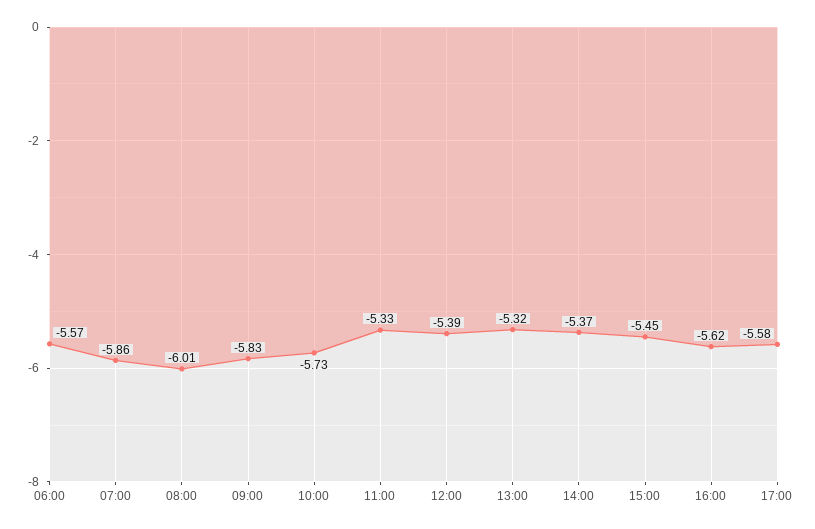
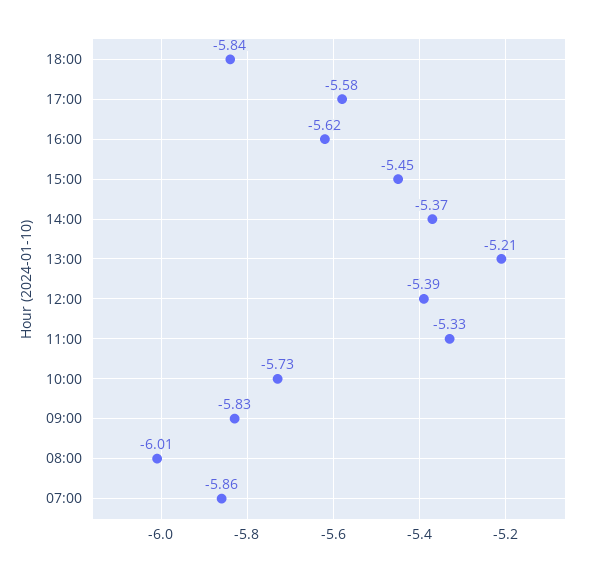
06:00: -5.57 -> none
13:00: -5.32 -> -5.21
18:00: none -> -5.84

